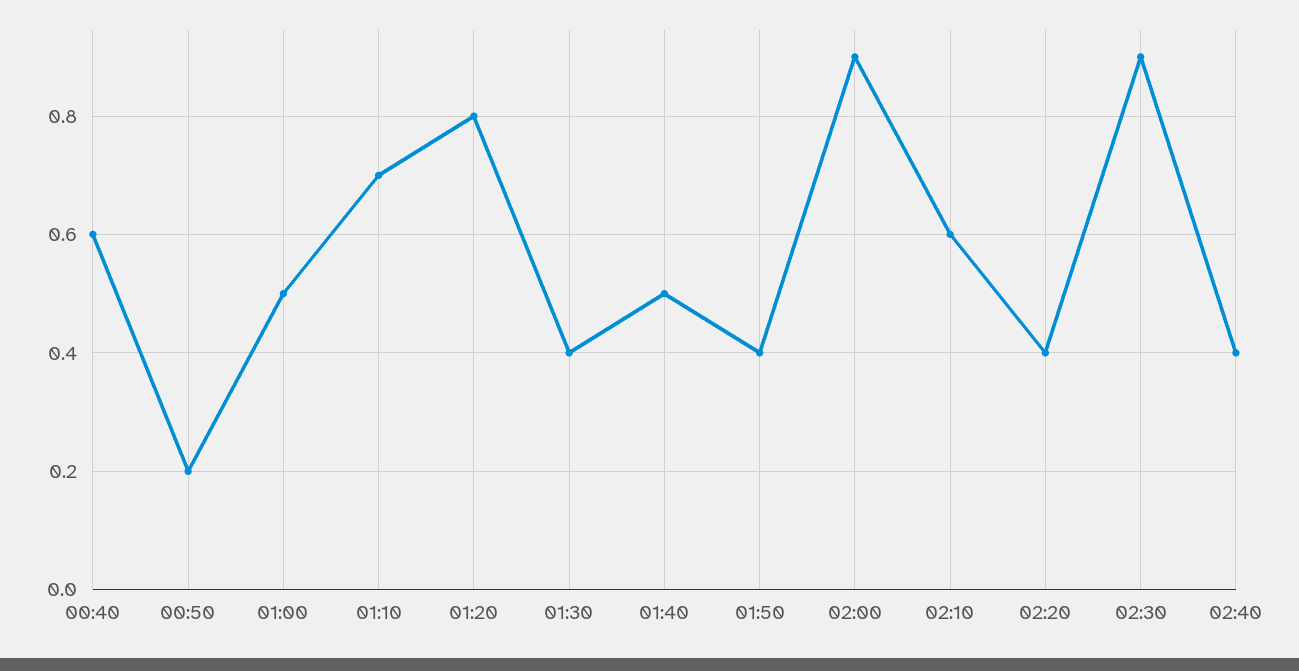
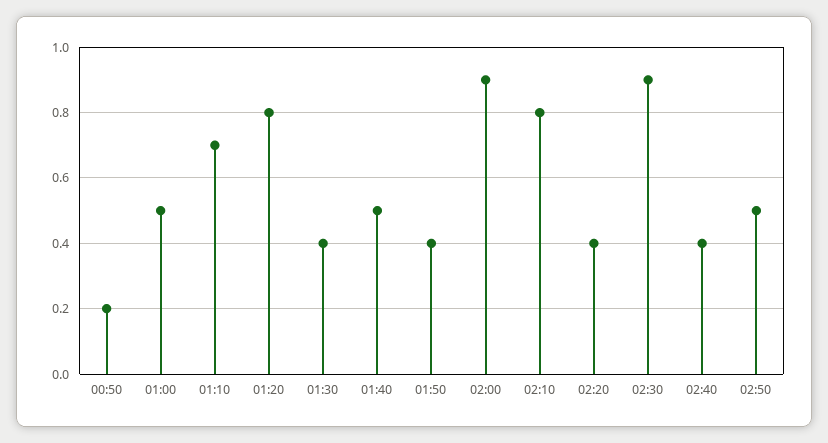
00:40: 0.6 -> none
02:10: 0.6 -> 0.8
02:50: none -> 0.5

